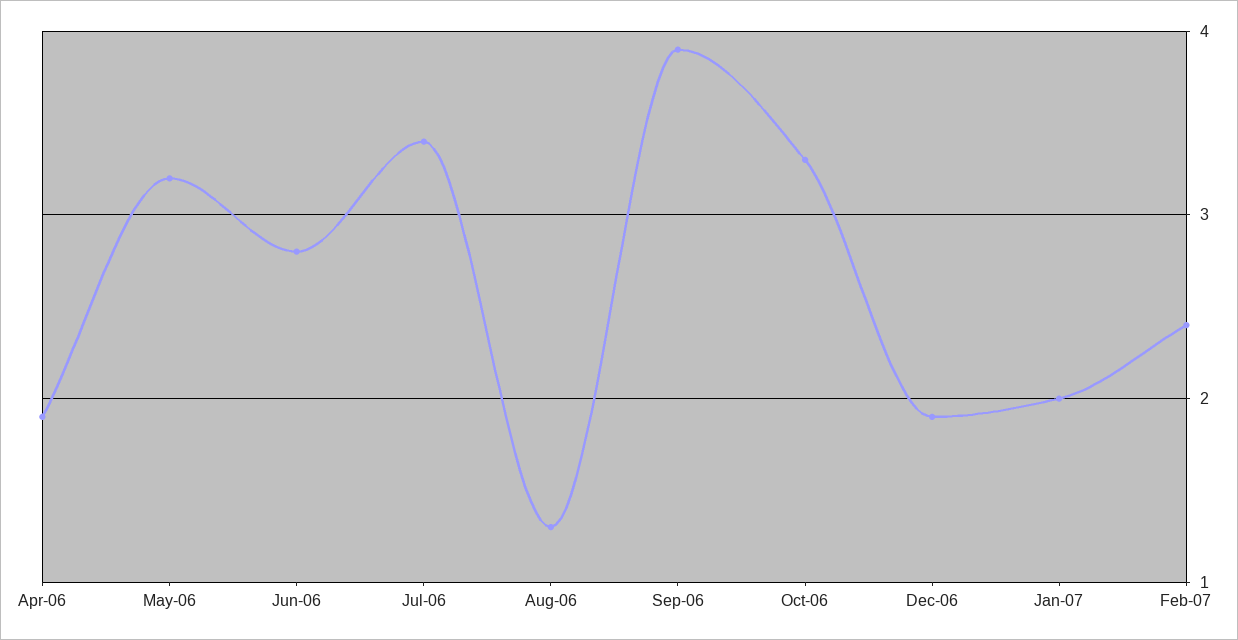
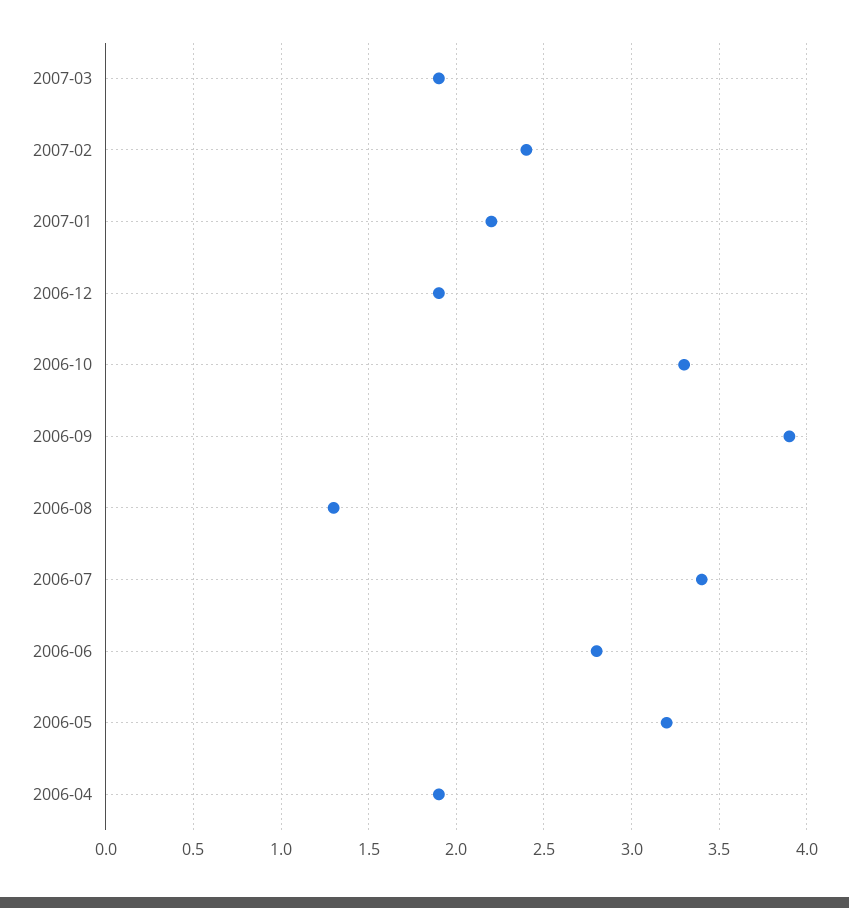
Jan-07: 2 -> 2.2
2007-03: none -> 1.9

